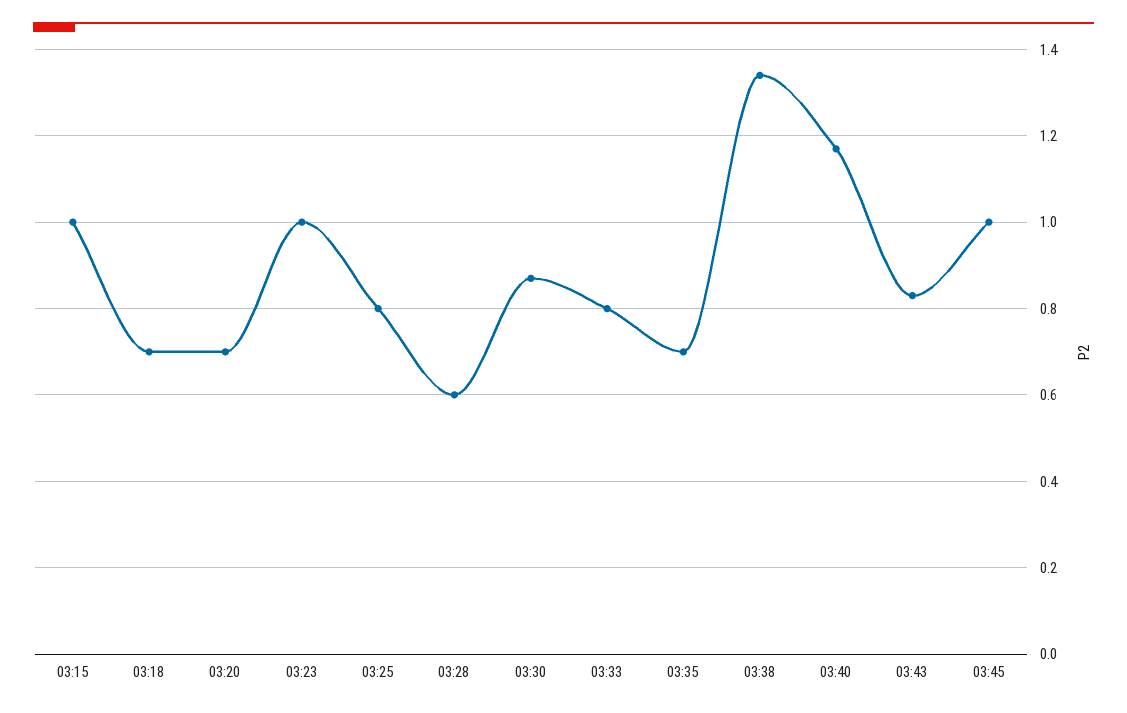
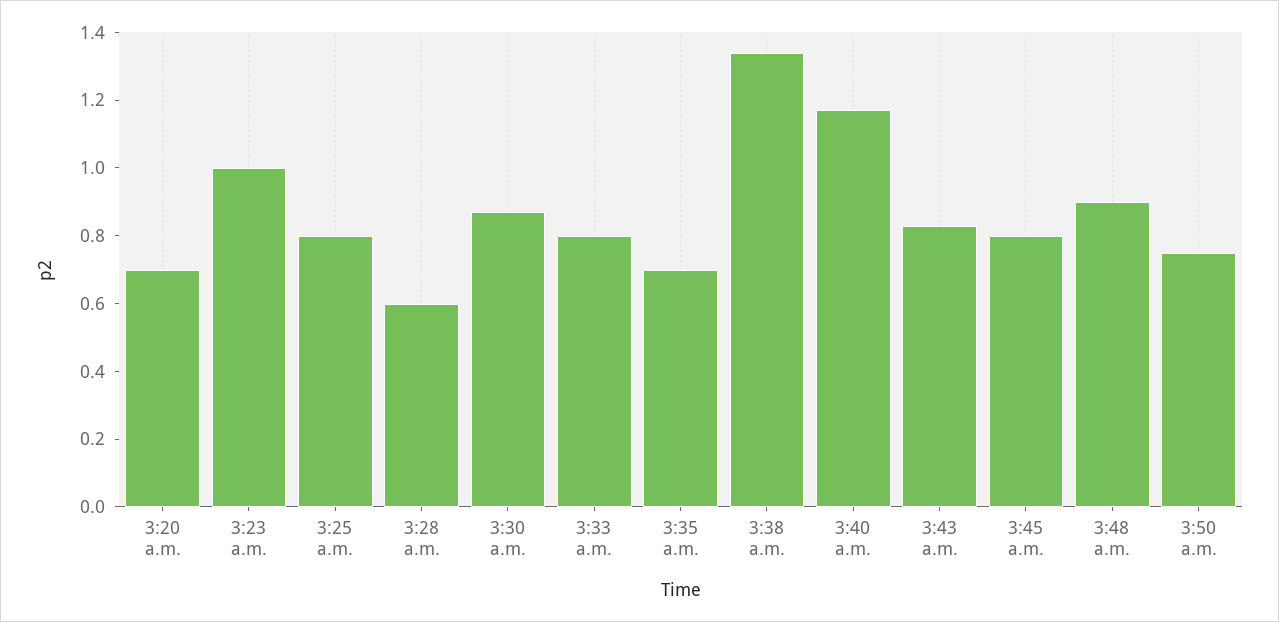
03:15: 1 -> none
03:18: 0.7 -> none
03:45: 1 -> 0.8
3:48 a.m.: none -> 0.9
3:50 a.m.: none -> 0.75

